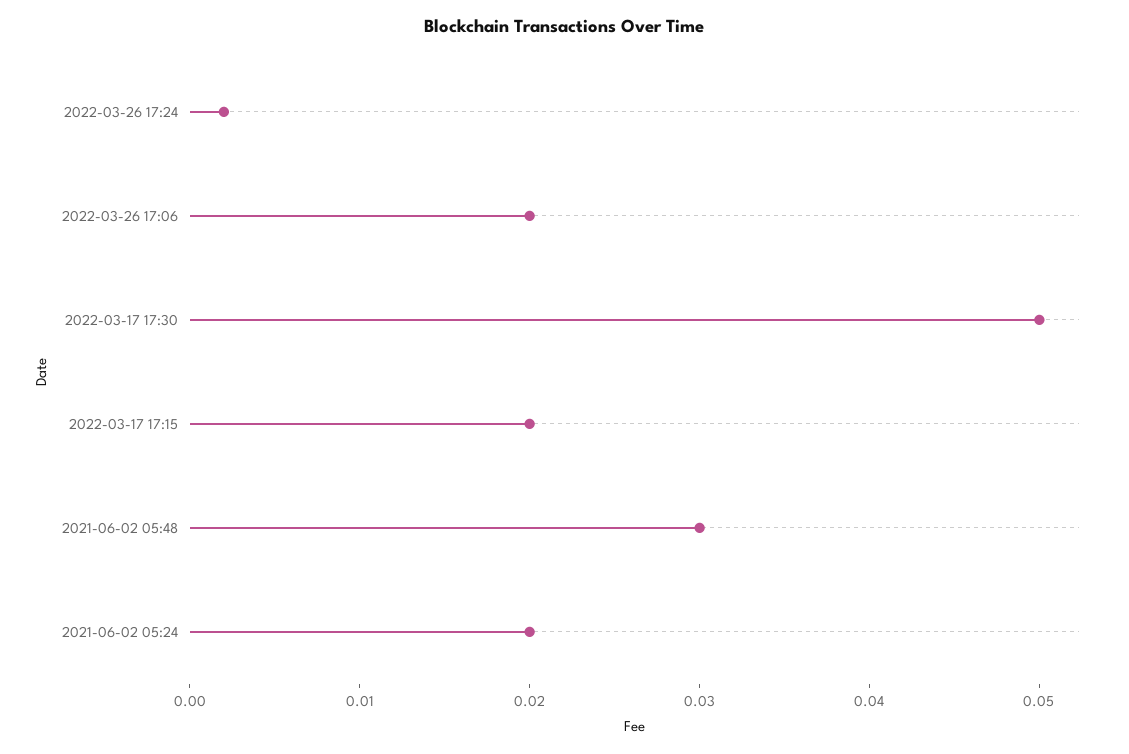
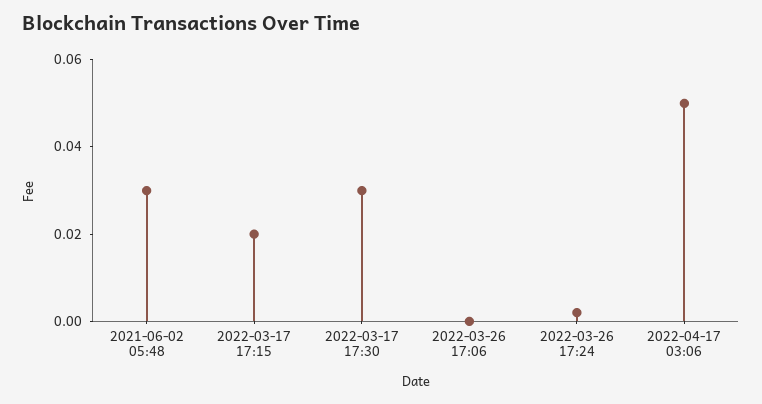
2022-03-26 17:06: 0.02 -> 0
2022-03-17 17:30: 0.05 -> 0.03
2021-06-02 05:24: 0.02 -> none
2022-04-17 03:06: none -> 0.05

